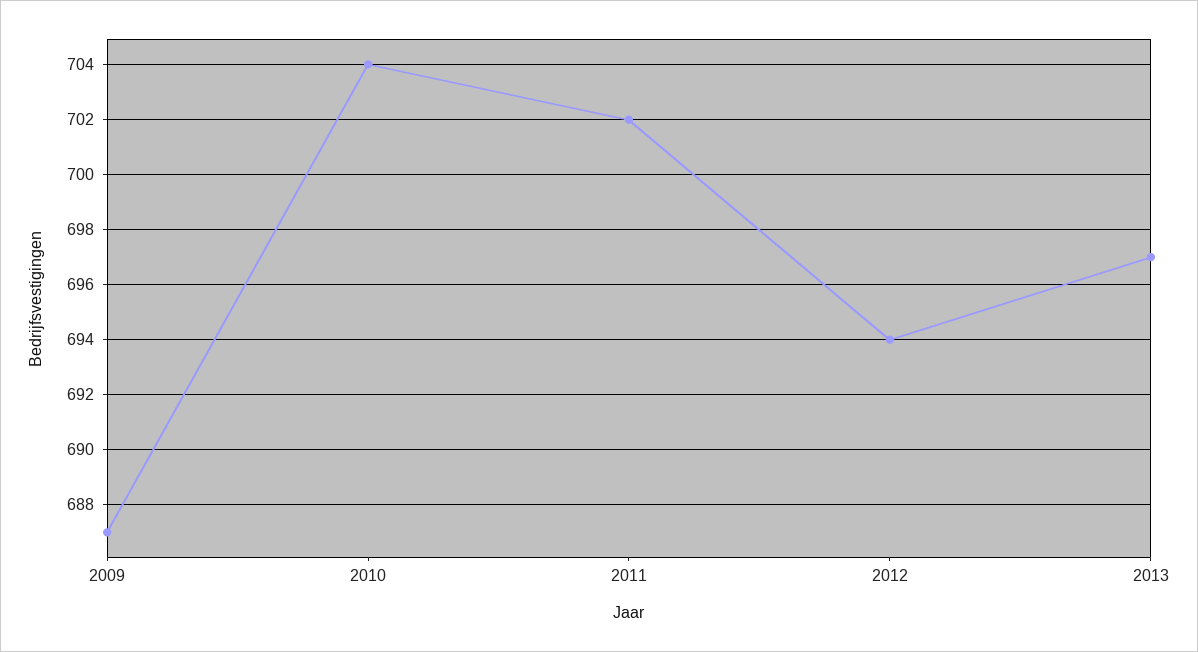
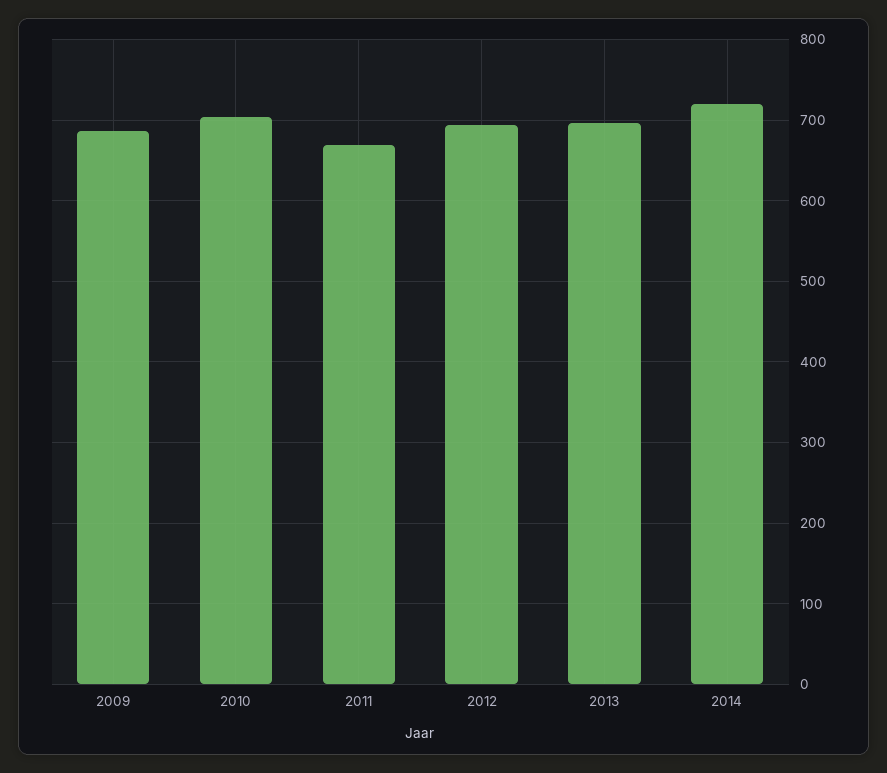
2011: 702 -> 670
2014: none -> 720

